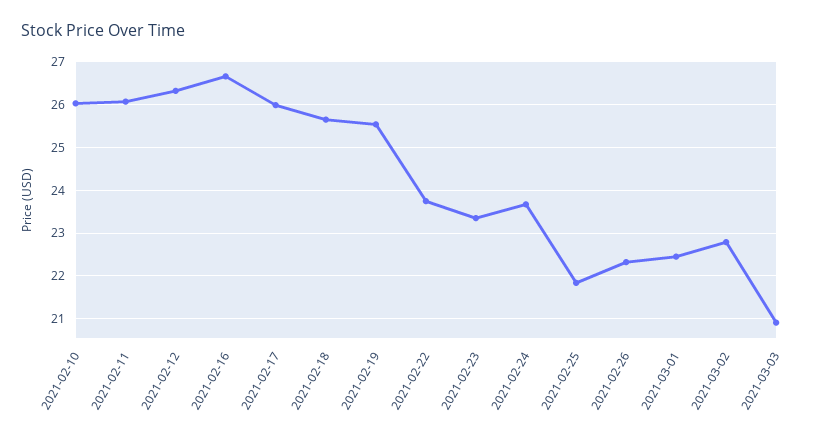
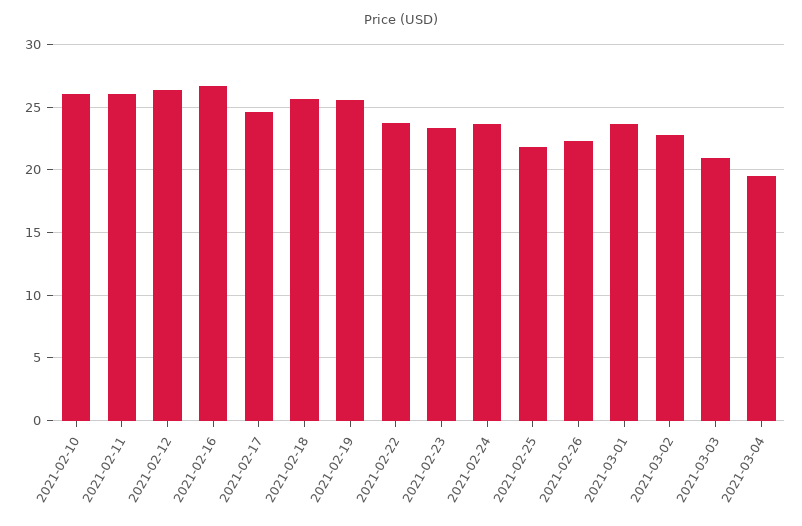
2021-02-17: 26 -> 24.5
2021-03-01: 22.4 -> 23.5
2021-03-04: none -> 19.5

